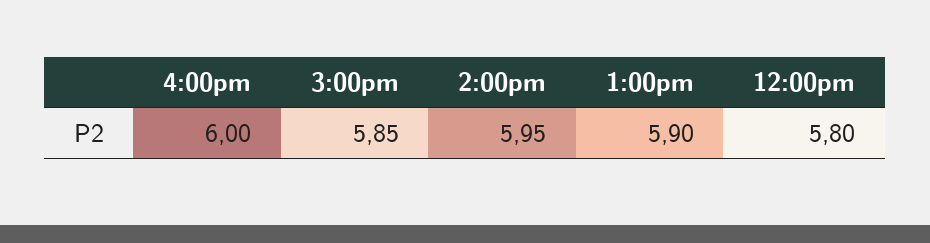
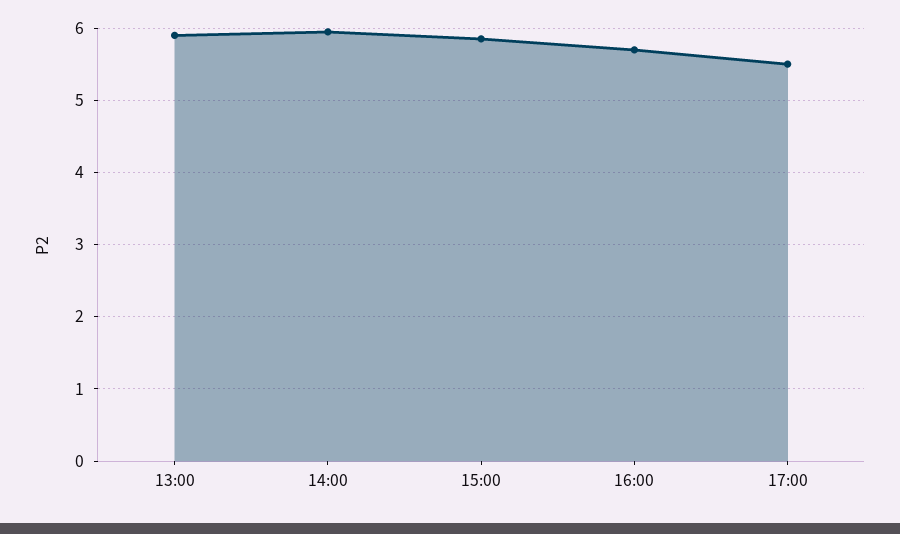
4:00pm: 6 -> 5.7
12:00pm: 5.8 -> none
17:00: none -> 5.5

